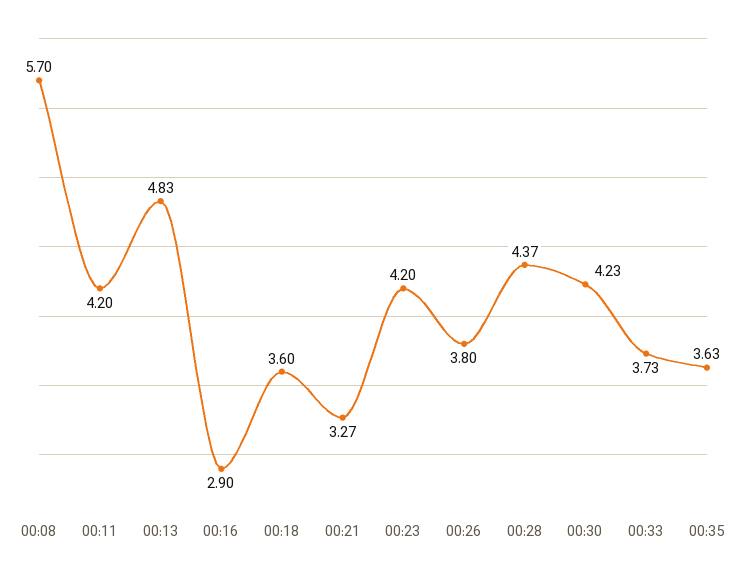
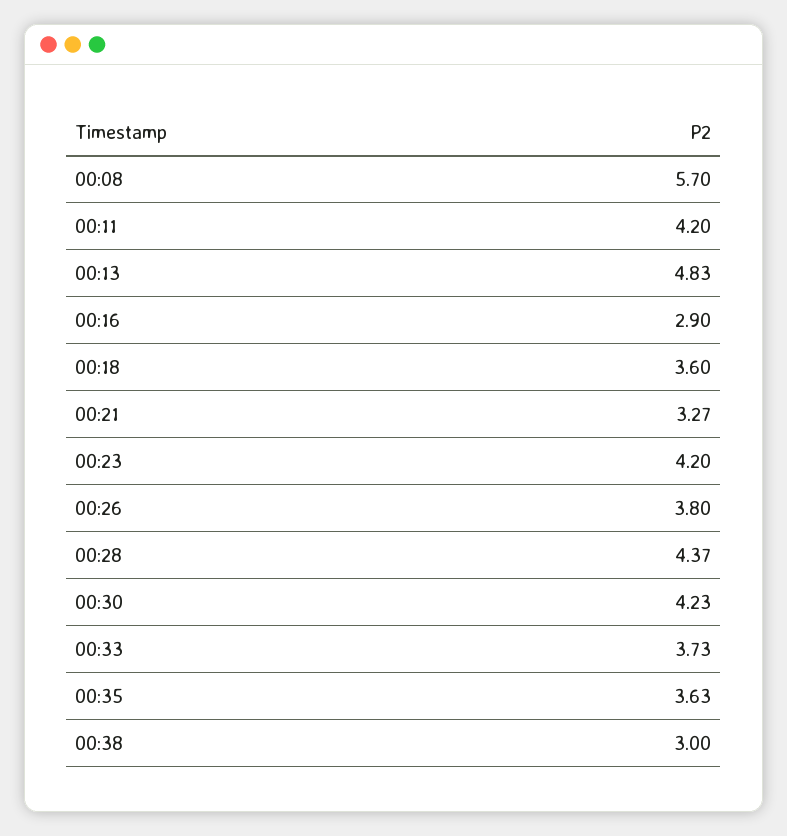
00:38: none -> 3

